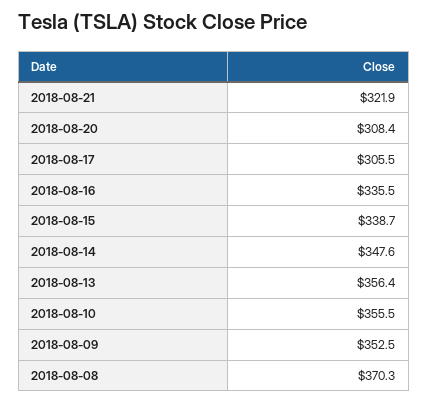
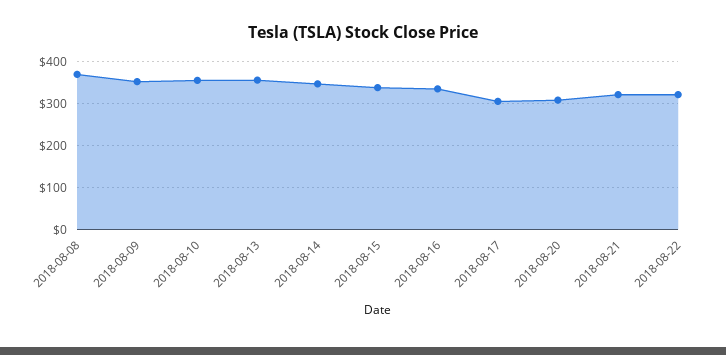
2018-08-22: none -> 320

